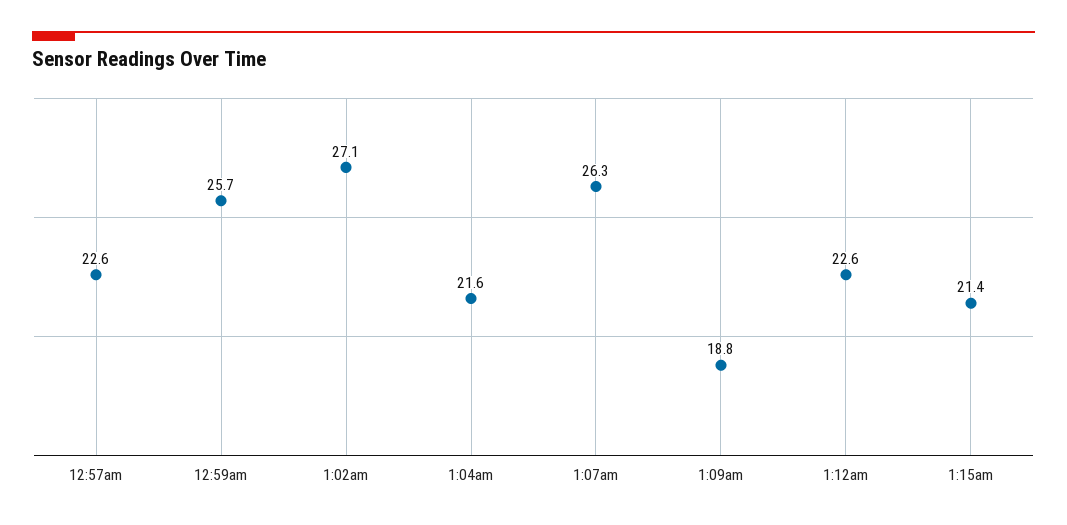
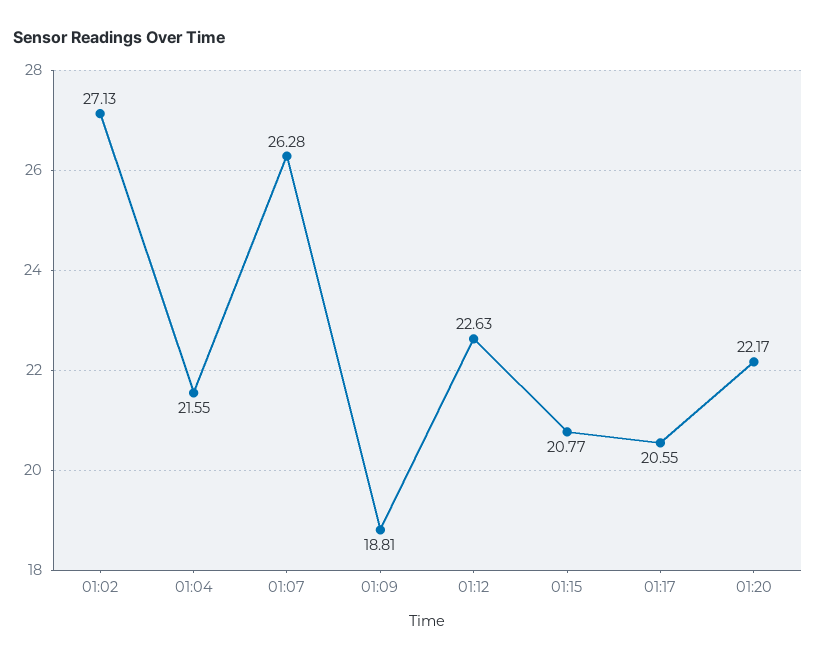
12:57am: 22.6 -> none
12:59am: 25.7 -> none
1:15am: 21.4 -> 20.77
01:17: none -> 20.55
01:20: none -> 22.17

